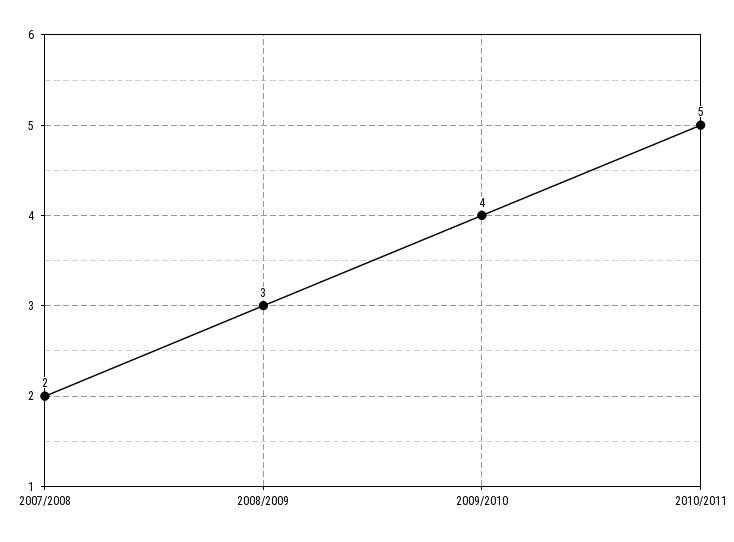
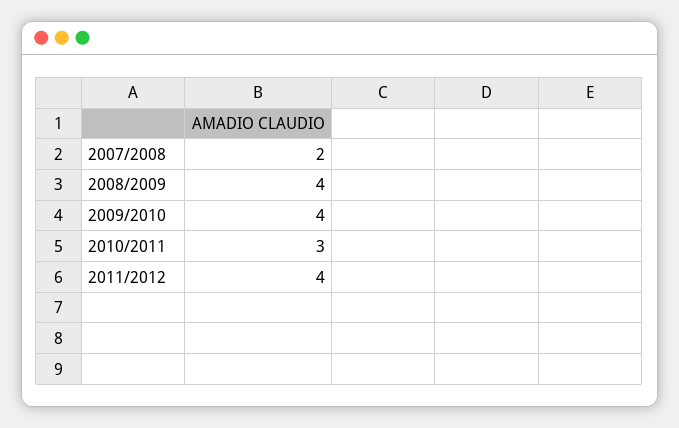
2008/2009: 3 -> 4
2010/2011: 5 -> 3
2011/2012: none -> 4

